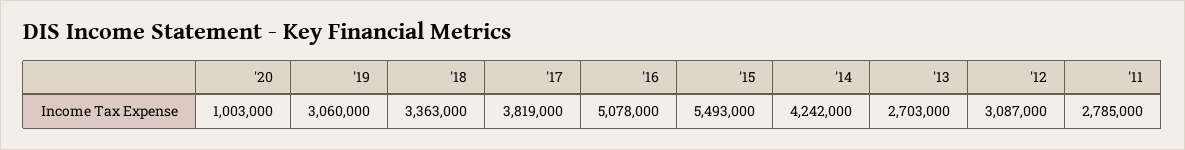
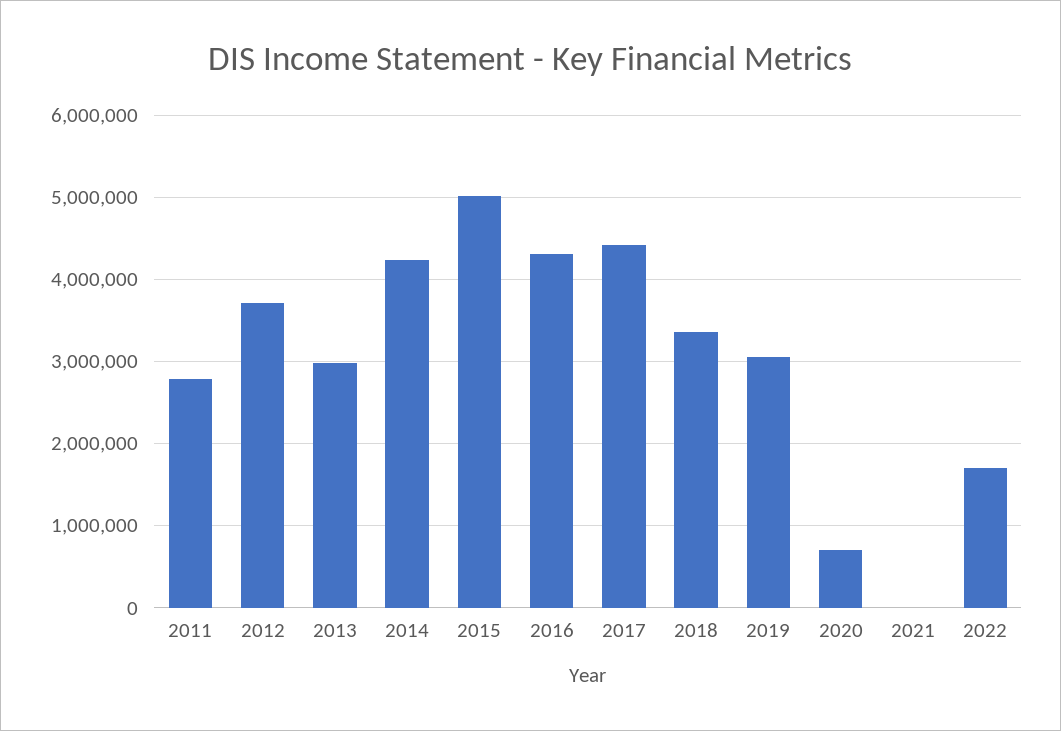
'20: 1003000 -> 700000
'17: 3819000 -> 4400000
'16: 5078000 -> 4300000
'15: 5493000 -> 5000000
'13: 2703000 -> 3000000
'12: 3087000 -> 3700000
2021: none -> 0
2022: none -> 1700000

